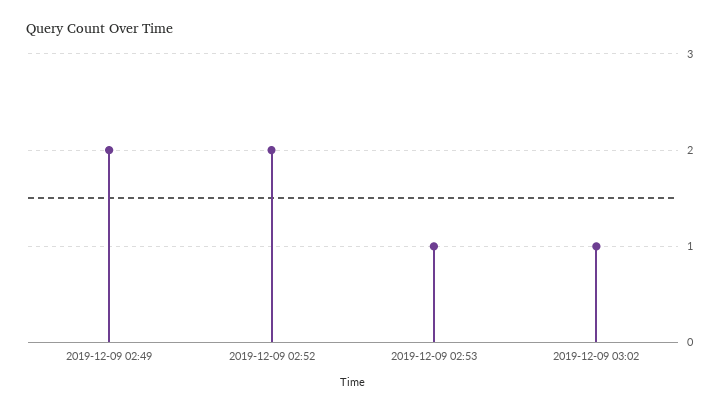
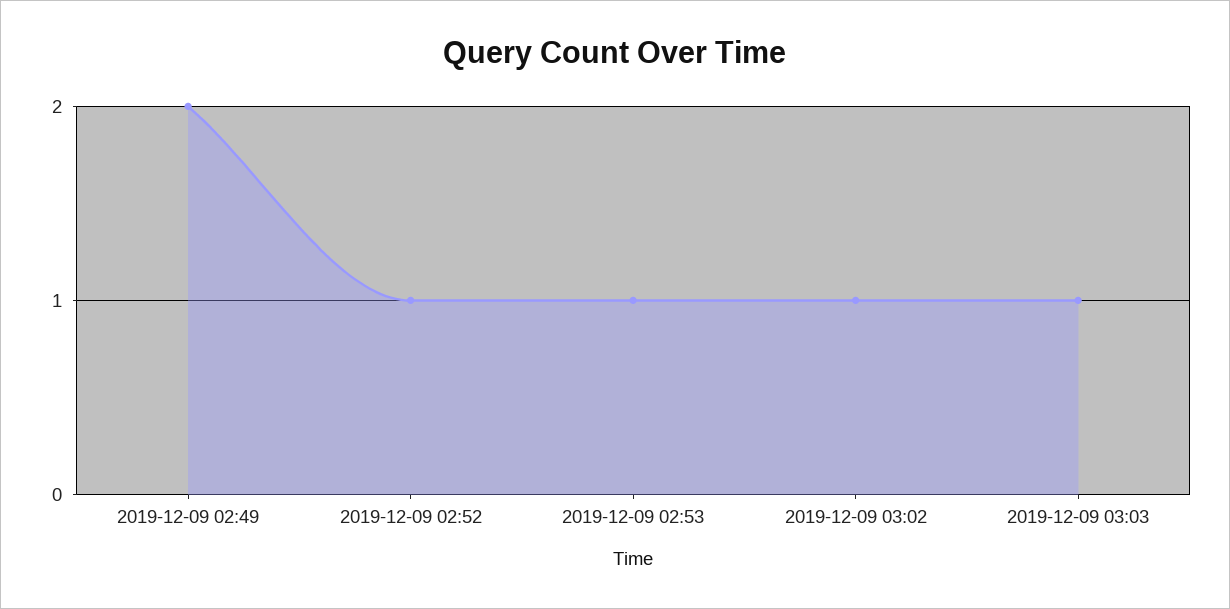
2019-12-09 02:52: 2 -> 1
2019-12-09 03:03: none -> 1

